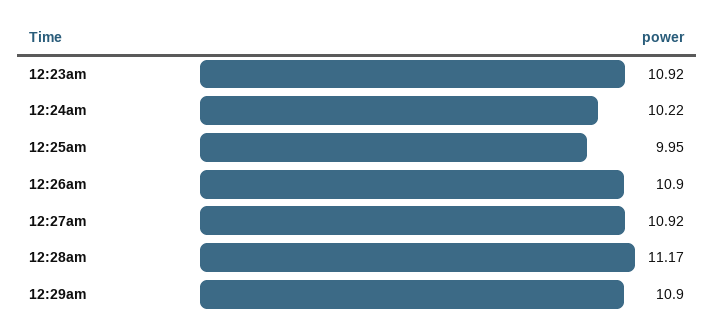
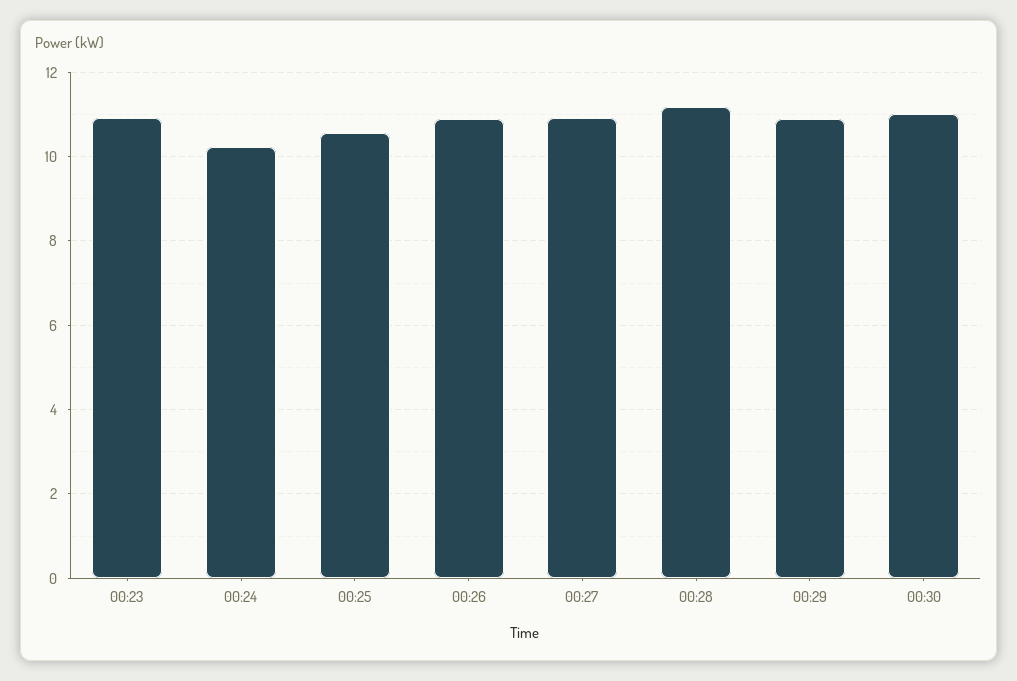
12:25am: 9.95 -> 10.6
00:30: none -> 11

